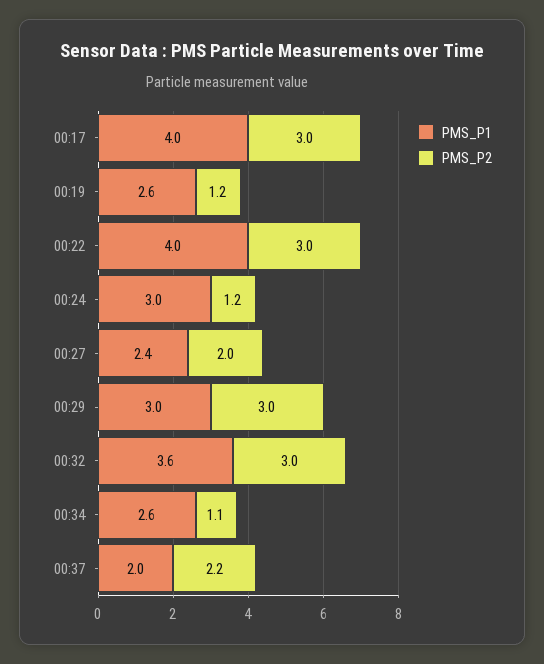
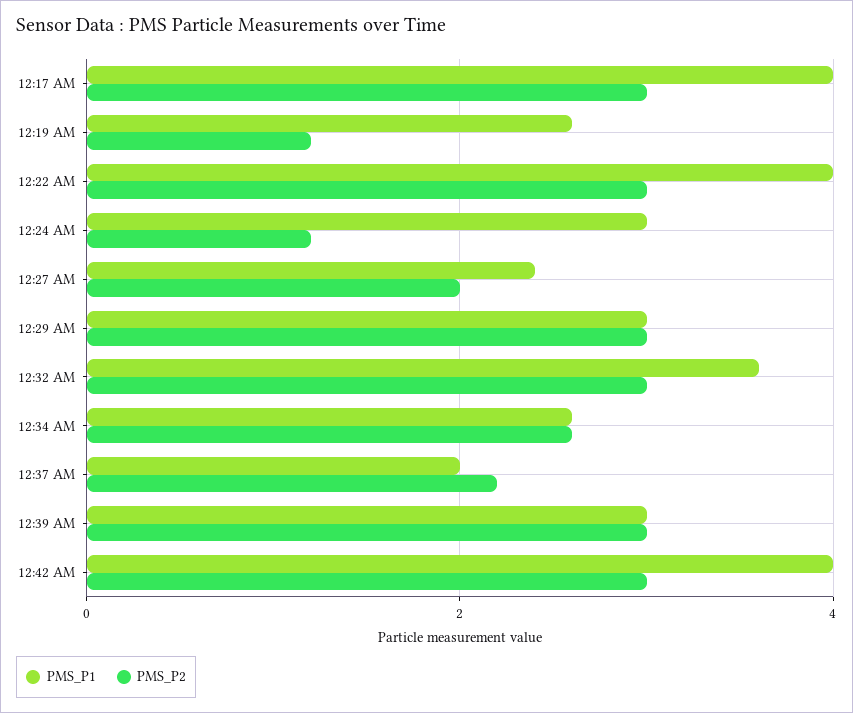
PMS_P2, 00:34: 1.1 -> 2.5
PMS_P1, 12:39 AM: none -> 3
PMS_P2, 12:39 AM: none -> 3
PMS_P1, 12:42 AM: none -> 4
PMS_P2, 12:42 AM: none -> 3

